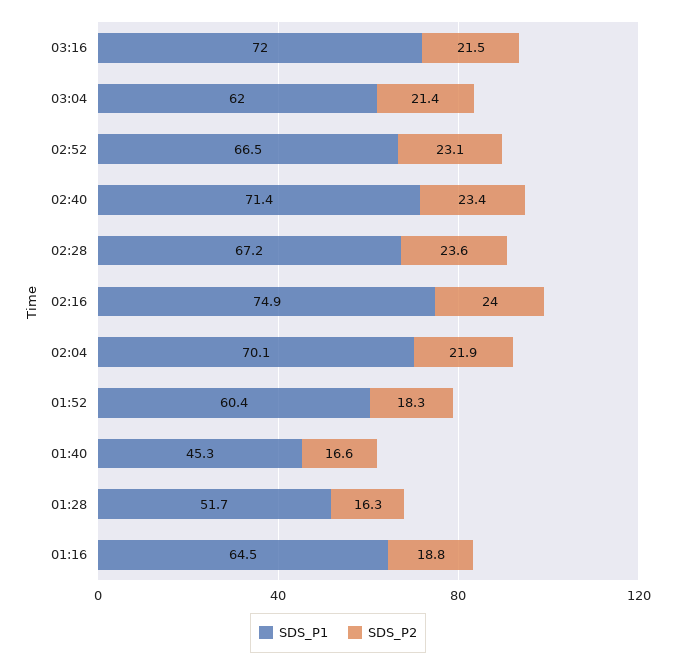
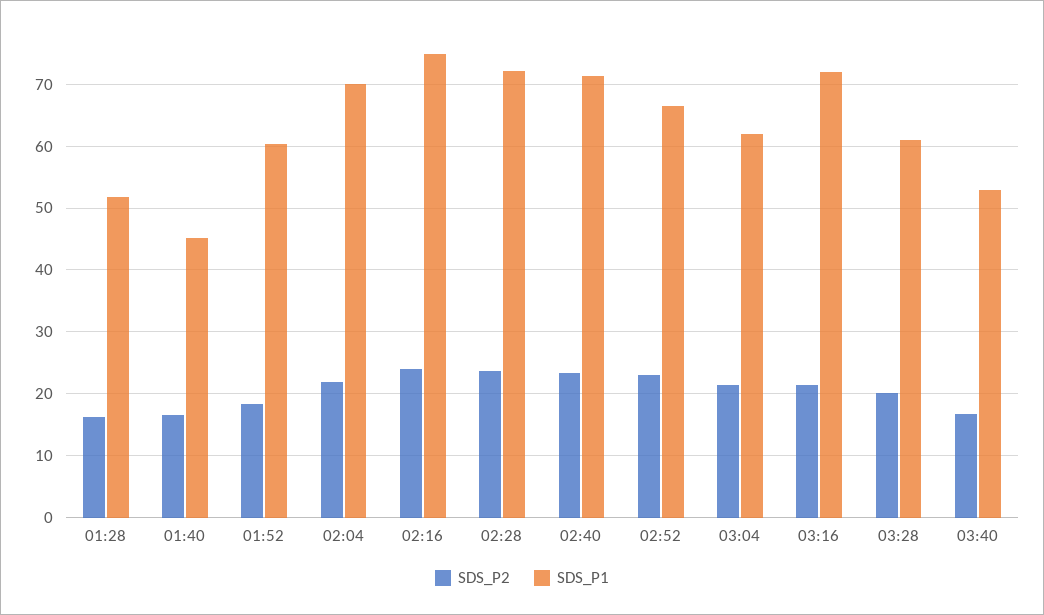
SDS_P1, 02:28: 67.2 -> 72
SDS_P1, 01:16: 64.5 -> none
SDS_P2, 01:16: 18.8 -> none
SDS_P2, 03:28: none -> 20
SDS_P1, 03:28: none -> 61
SDS_P2, 03:40: none -> 17
SDS_P1, 03:40: none -> 53

